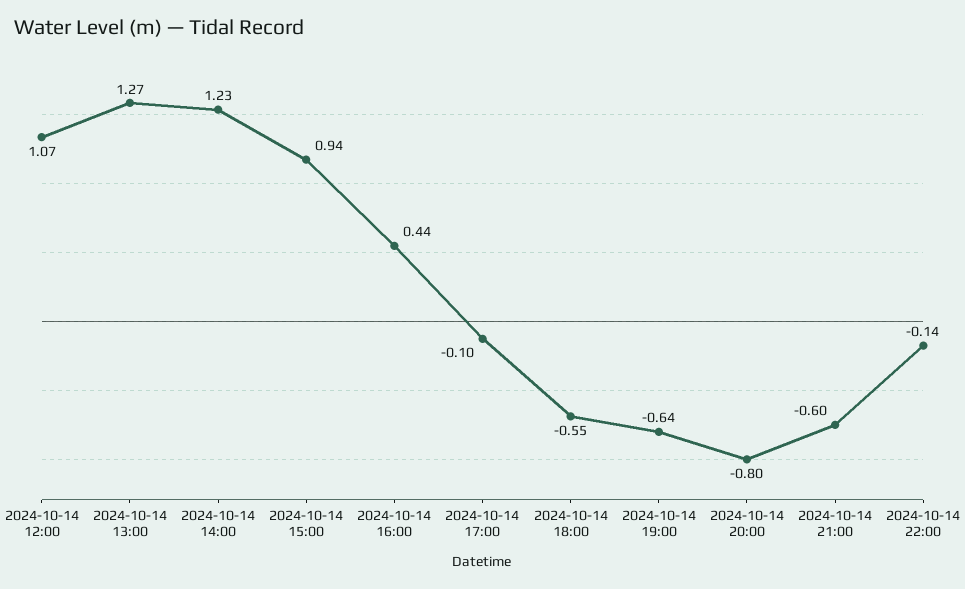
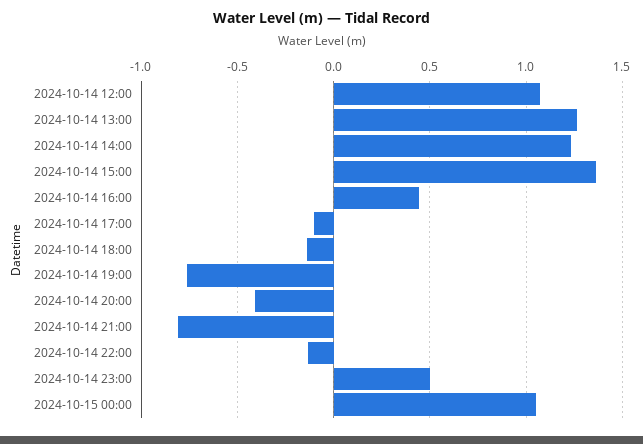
2024-10-14 15:00: 0.94 -> 1.35
2024-10-14 18:00: -0.55 -> -0.15
2024-10-14 19:00: -0.64 -> -0.75
2024-10-14 20:00: -0.8 -> -0.4
2024-10-14 21:00: -0.6 -> -0.8
2024-10-14 23:00: none -> 0.5
2024-10-15 00:00: none -> 1.05

